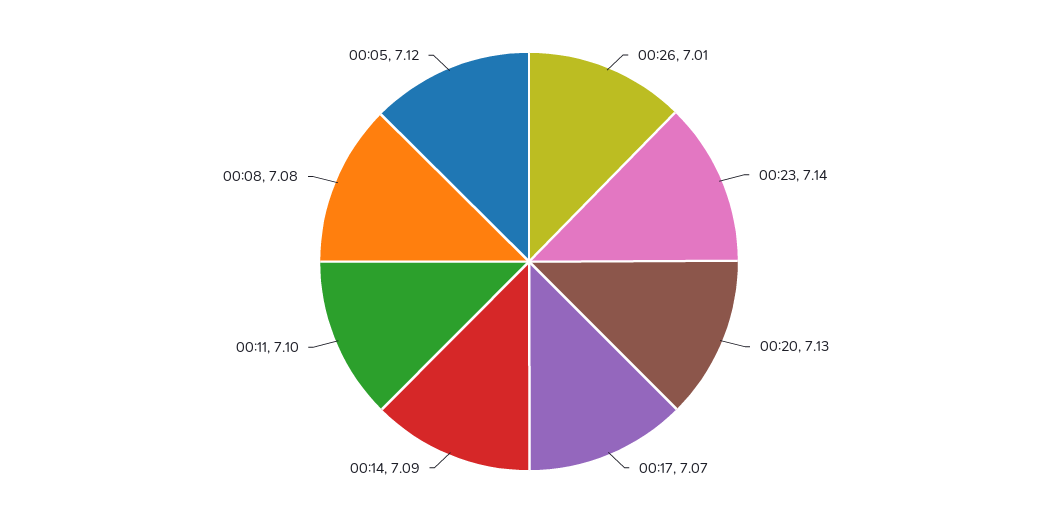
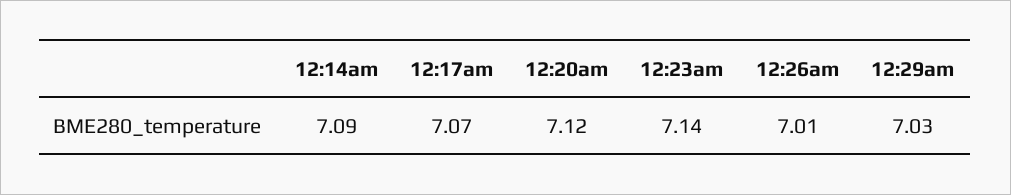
00:20: 7.13 -> 7.12
00:11: 7.1 -> none
00:08: 7.08 -> none
00:05: 7.12 -> none
12:29am: none -> 7.03

